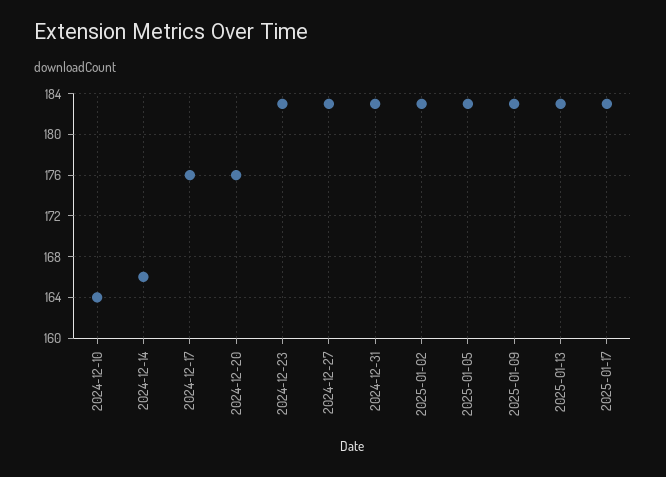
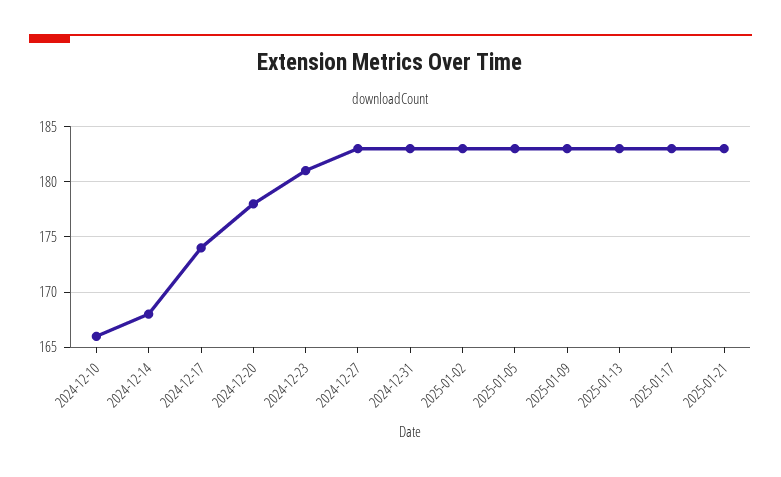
2024-12-10: 164 -> 166
2024-12-14: 166 -> 168
2024-12-17: 176 -> 174
2024-12-20: 176 -> 178
2024-12-23: 183 -> 181
2025-01-21: none -> 183

